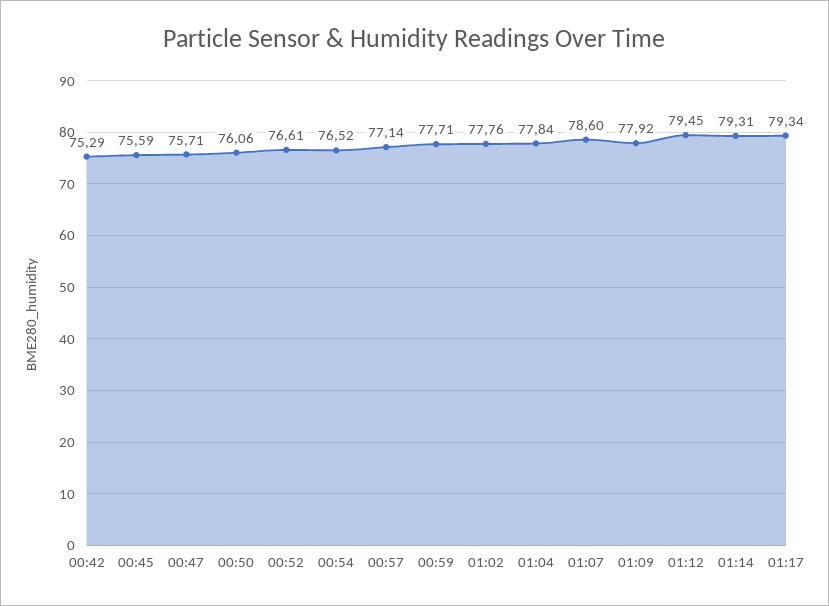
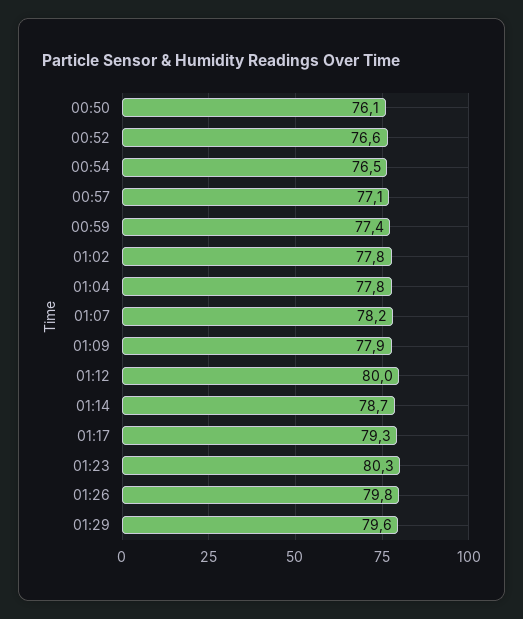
00:42: 75.29 -> none
00:45: 75.59 -> none
00:47: 75.71 -> none
00:59: 77.71 -> 77.4
01:07: 78.6 -> 78.2
01:12: 79.45 -> 80
01:14: 79.31 -> 78.7
01:23: none -> 80.3
01:26: none -> 79.8
01:29: none -> 79.6

